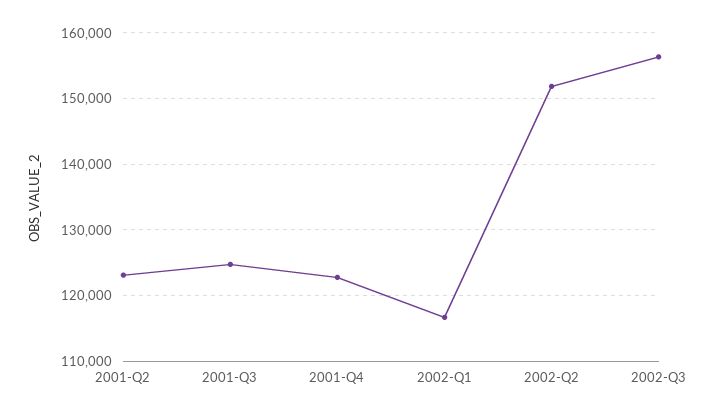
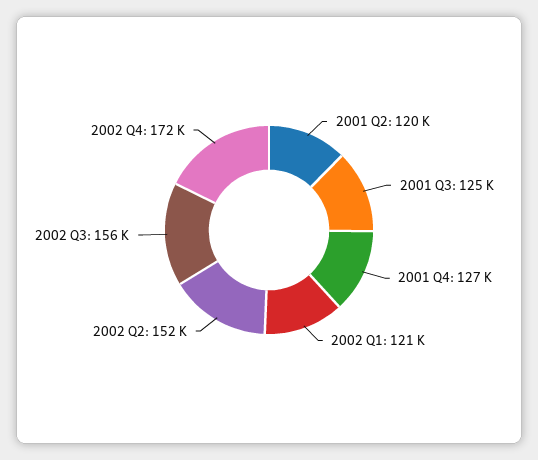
2001-Q2: 123000 -> 120000
2001-Q4: 123000 -> 127000
2002-Q1: 117000 -> 121000
2002 Q4: none -> 172000

